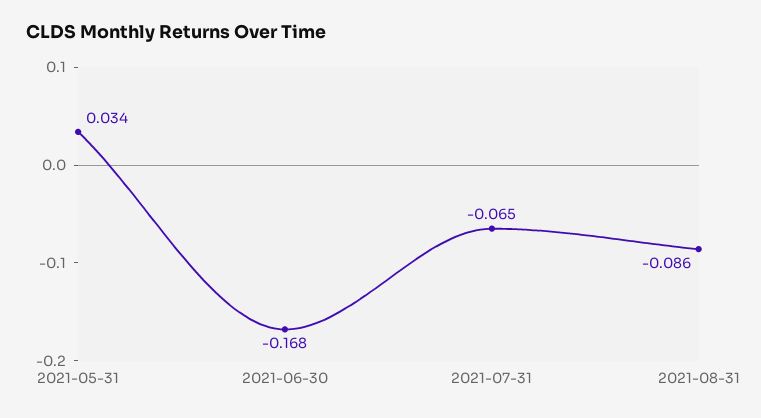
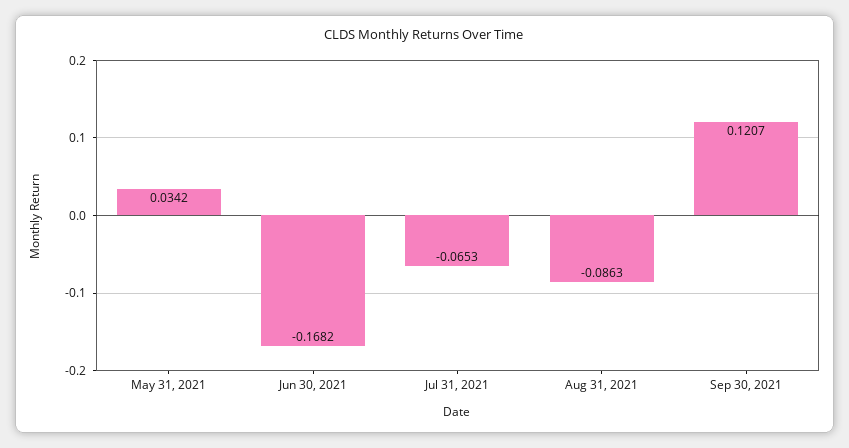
Sep 30, 2021: none -> 0.1207

